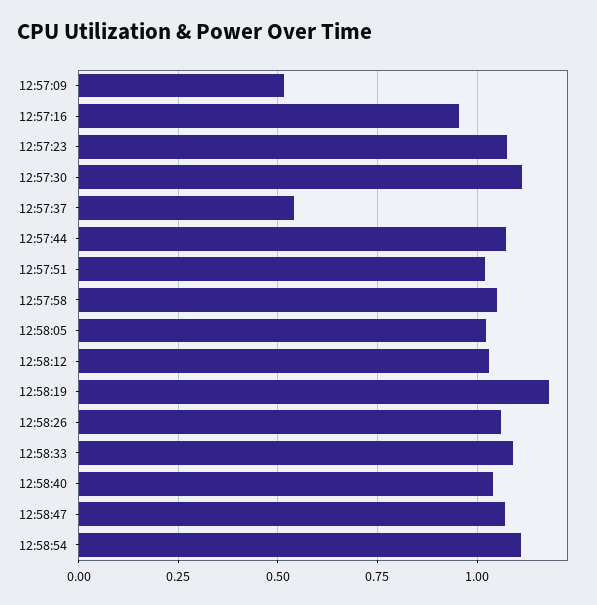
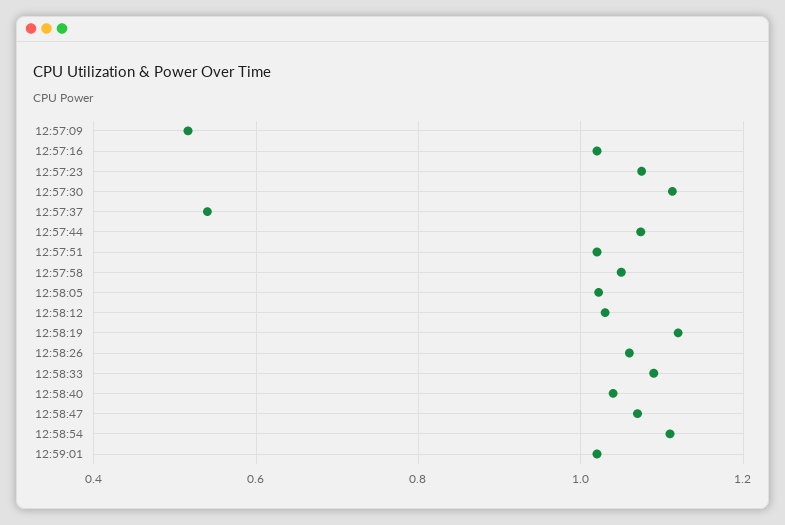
12:57:16: 0.95 -> 1.02
12:58:19: 1.175 -> 1.12
12:59:01: none -> 1.02

